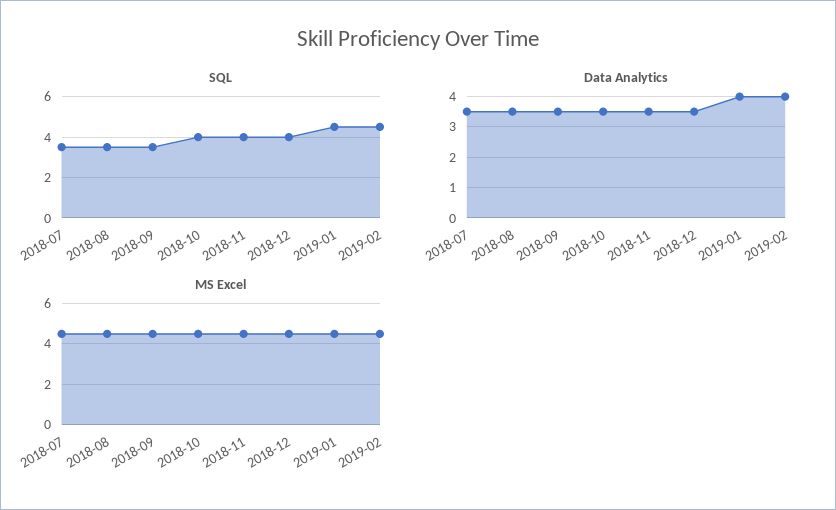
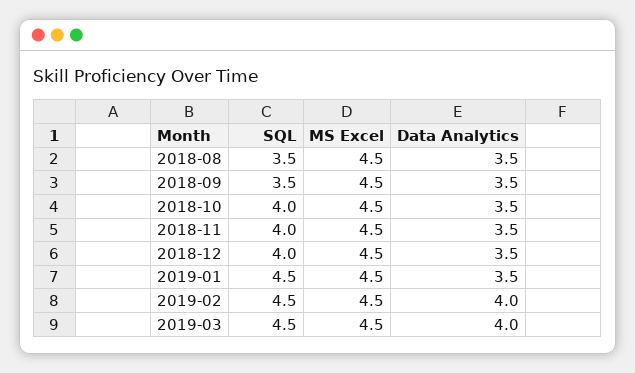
SQL, 2018-07: 3.5 -> none
Data Analytics, 2018-07: 3.5 -> none
Data Analytics, 2019-01: 4 -> 3.5
MS Excel, 2018-07: 4.5 -> none
SQL, 2019-03: none -> 4.5
MS Excel, 2019-03: none -> 4.5
Data Analytics, 2019-03: none -> 4

